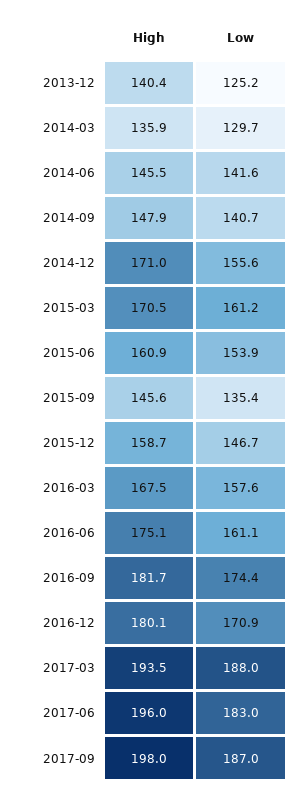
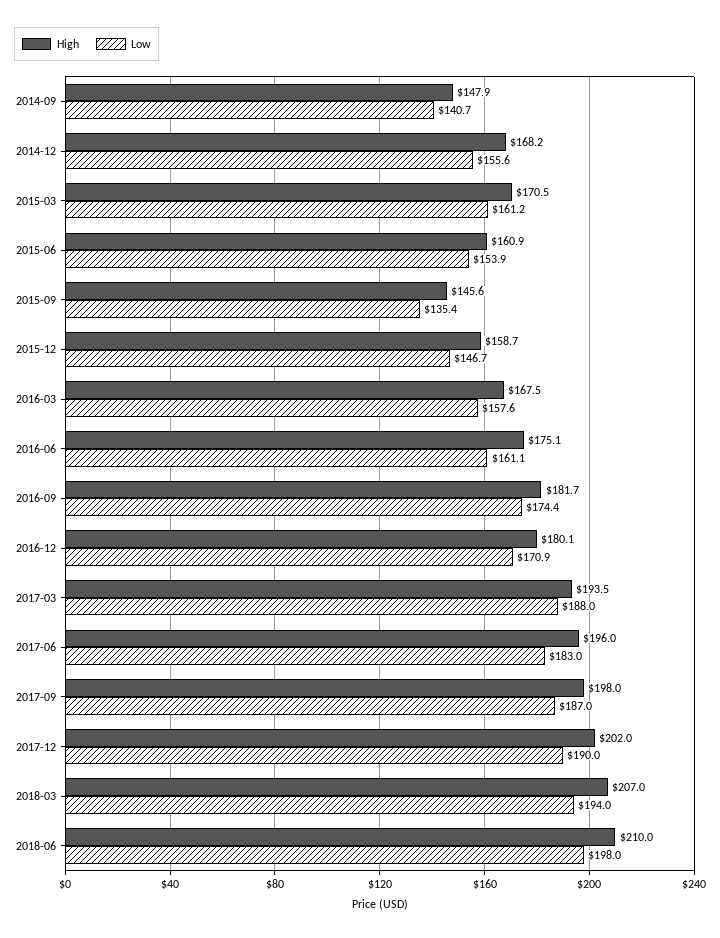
High, 2013-12: 140.4 -> none
Low, 2013-12: 125.2 -> none
High, 2014-03: 135.9 -> none
Low, 2014-03: 129.7 -> none
High, 2014-06: 145.5 -> none
Low, 2014-06: 141.6 -> none
High, 2014-12: 171 -> 168.2
High, 2017-12: none -> 202
Low, 2017-12: none -> 190
High, 2018-03: none -> 207
Low, 2018-03: none -> 194
High, 2018-06: none -> 210
Low, 2018-06: none -> 198

